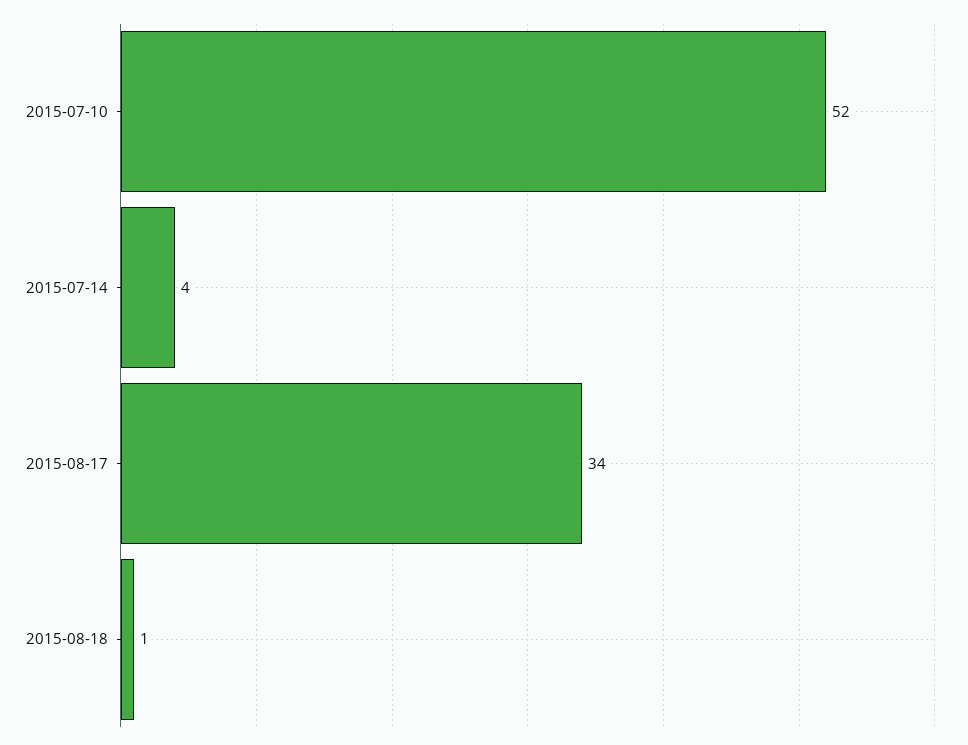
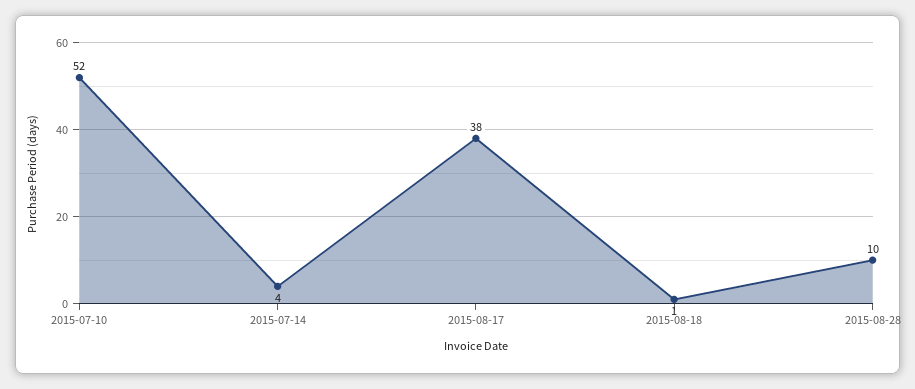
2015-08-17: 34 -> 38
2015-08-28: none -> 10

